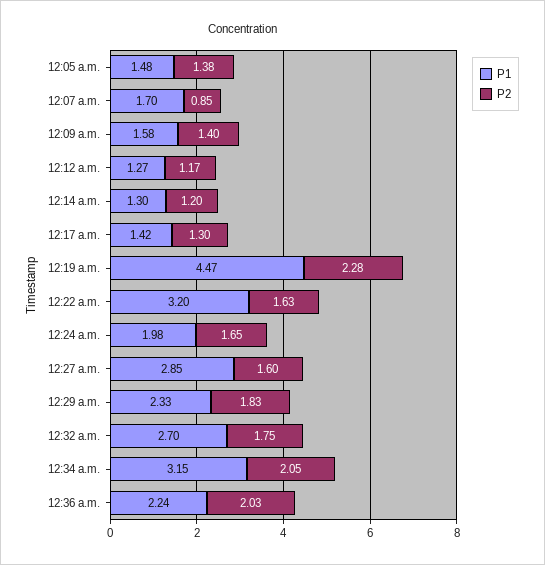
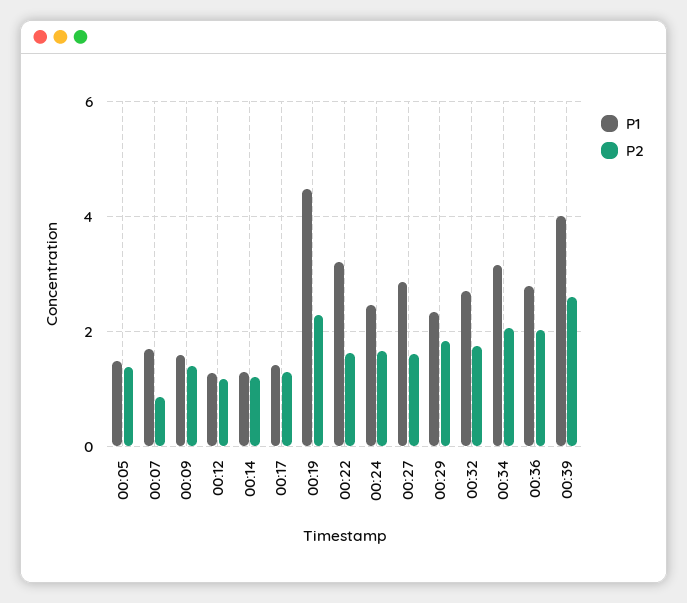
P1, 12:24 a.m.: 1.98 -> 2.4
P1, 12:36 a.m.: 2.24 -> 2.8
P1, 00:39: none -> 4
P2, 00:39: none -> 2.6

